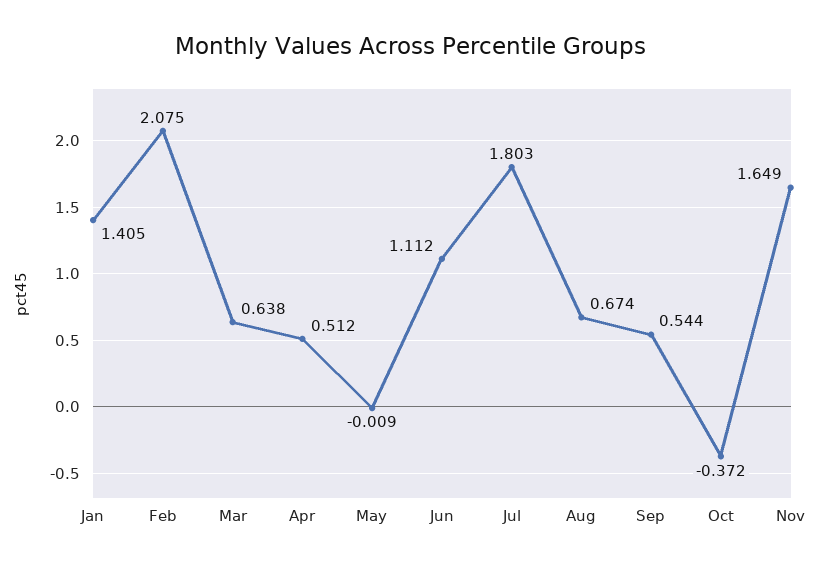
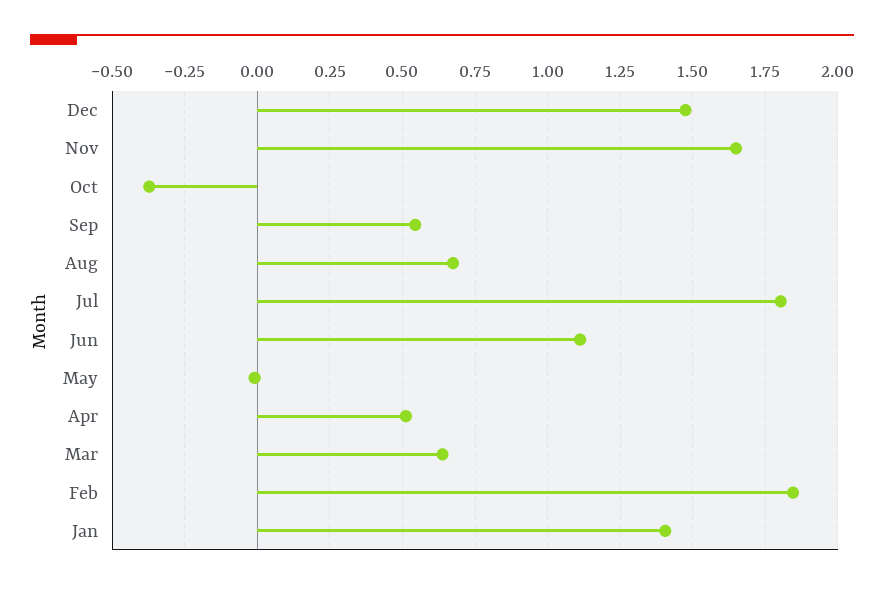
Feb: 2.075 -> 1.85
Dec: none -> 1.475

